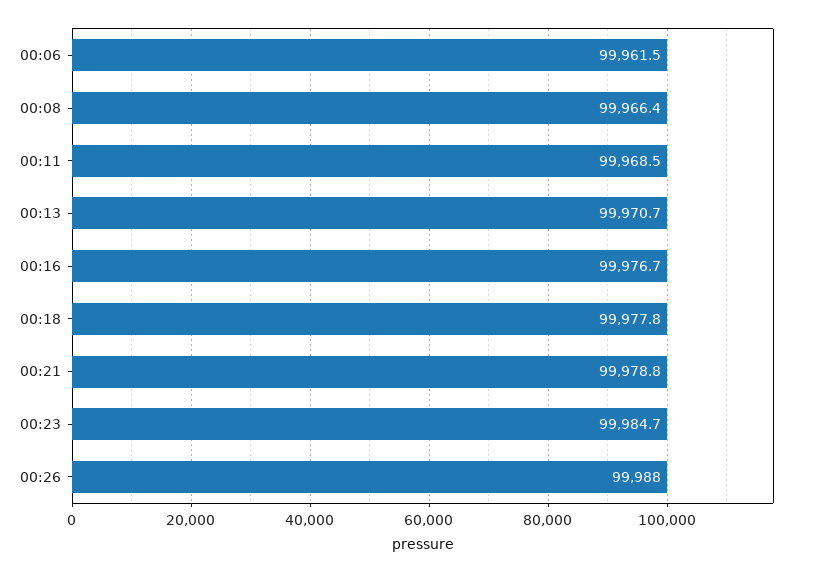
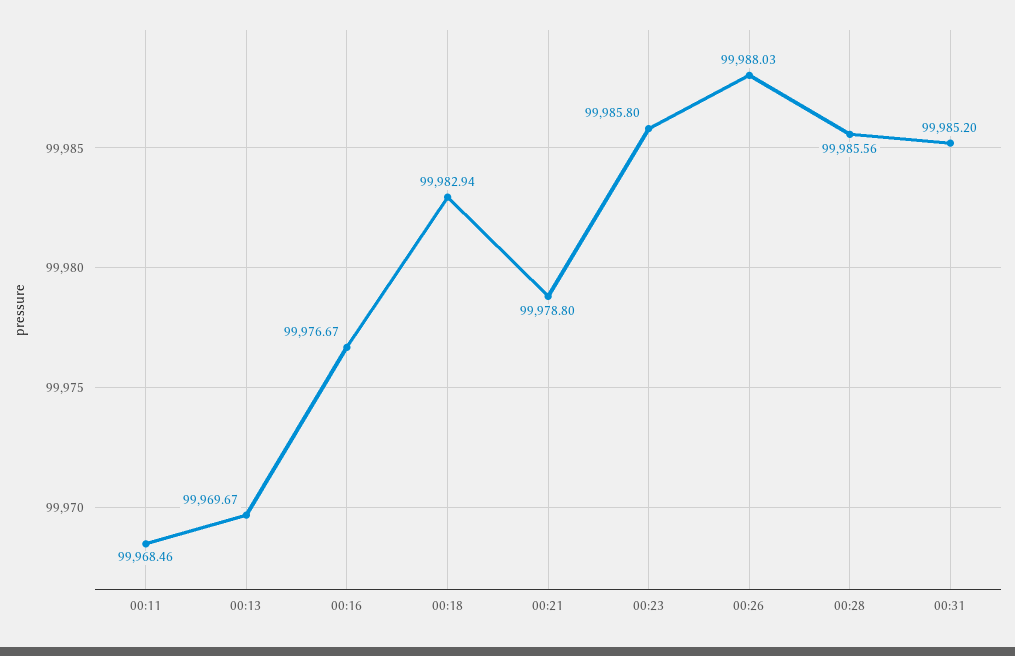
00:06: 99961.5 -> none
00:08: 99966.4 -> none
00:13: 99970.7 -> 99969.67
00:18: 99977.8 -> 99982.94
00:23: 99984.7 -> 99985.8
00:28: none -> 99985.56
00:31: none -> 99985.2

